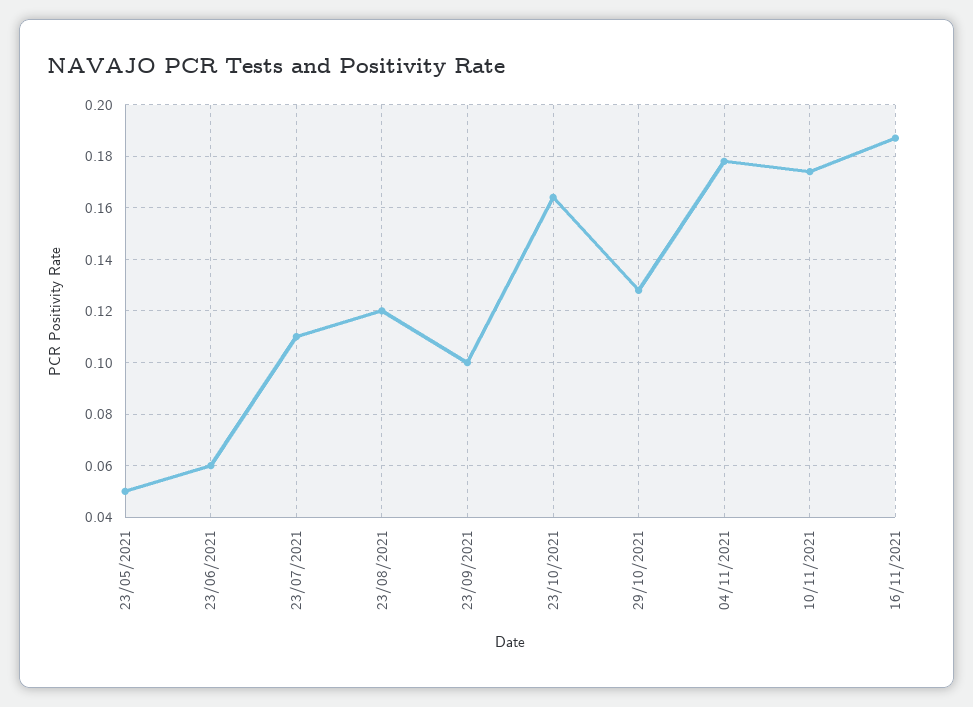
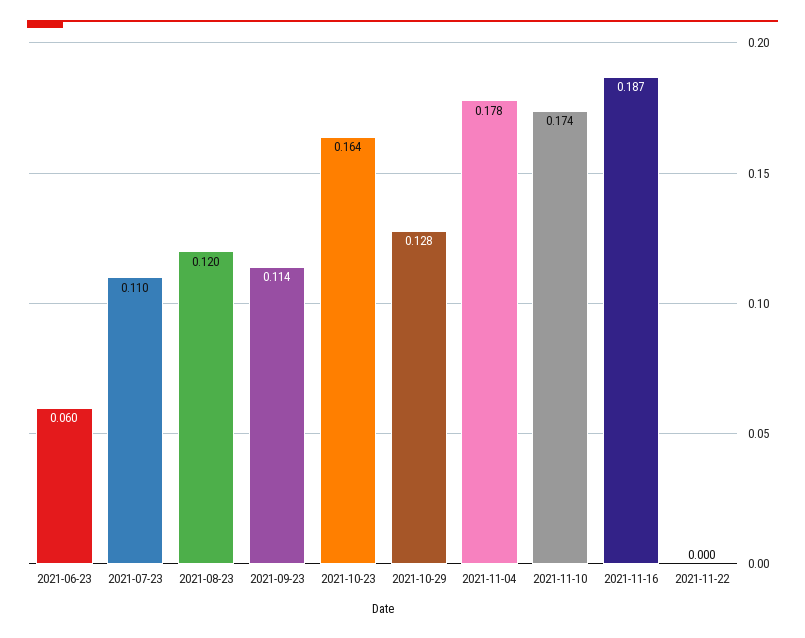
23/05/2021: 0.05 -> none
23/09/2021: 0.1 -> 0.114
2021-11-22: none -> 0

